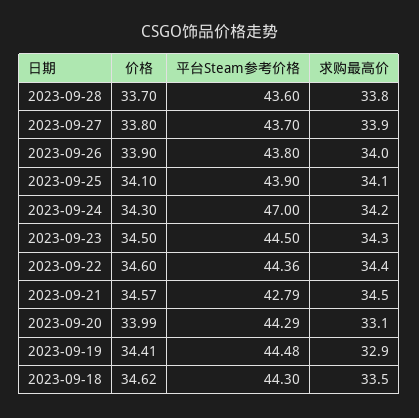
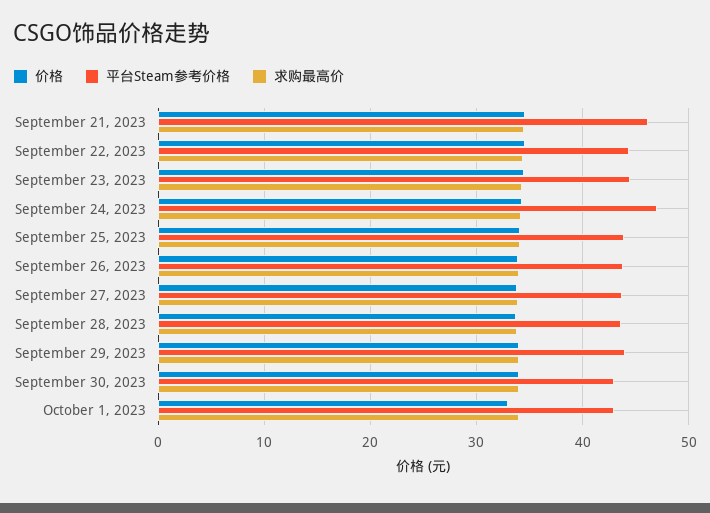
平台Steam参考价格, 2023-09-21: 42.79 -> 46
价格, 2023-09-20: 33.99 -> none
平台Steam参考价格, 2023-09-20: 44.29 -> none
求购最高价, 2023-09-20: 33.1 -> none
价格, 2023-09-19: 34.41 -> none
平台Steam参考价格, 2023-09-19: 44.48 -> none
求购最高价, 2023-09-19: 32.9 -> none
价格, 2023-09-18: 34.62 -> none
平台Steam参考价格, 2023-09-18: 44.3 -> none
求购最高价, 2023-09-18: 33.5 -> none
价格, September 29, 2023: none -> 34
平台Steam参考价格, September 29, 2023: none -> 44
求购最高价, September 29, 2023: none -> 34
价格, September 30, 2023: none -> 34
平台Steam参考价格, September 30, 2023: none -> 43
求购最高价, September 30, 2023: none -> 34
价格, October 1, 2023: none -> 33
平台Steam参考价格, October 1, 2023: none -> 43
求购最高价, October 1, 2023: none -> 34

